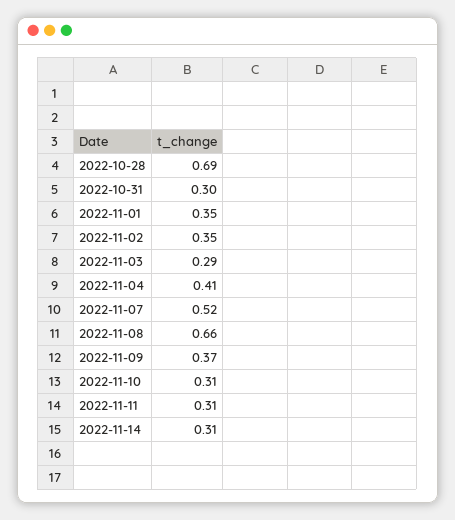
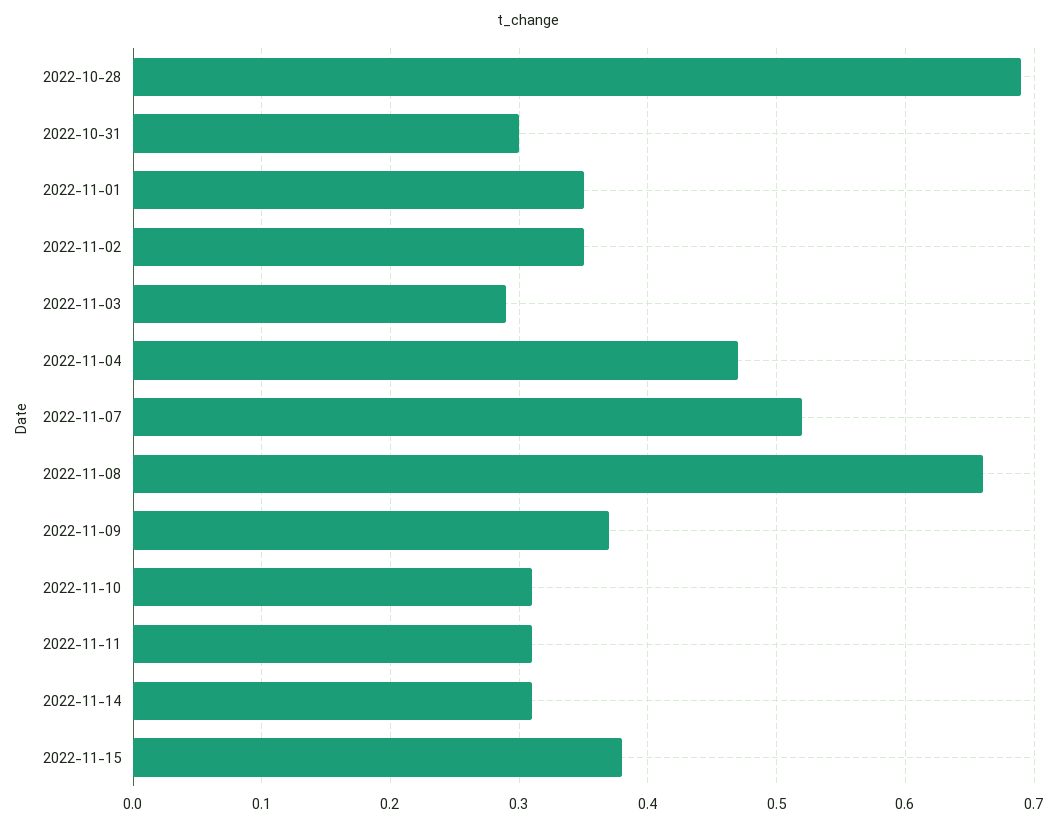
2022-11-04: 0.41 -> 0.47
2022-11-15: none -> 0.38

